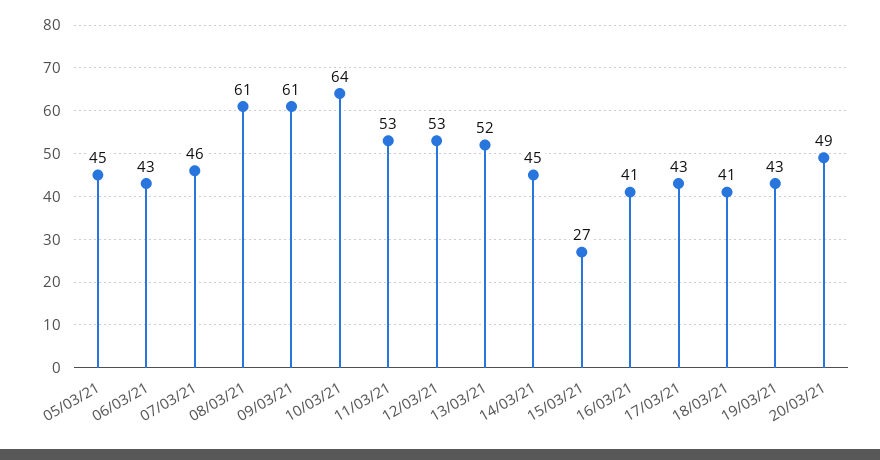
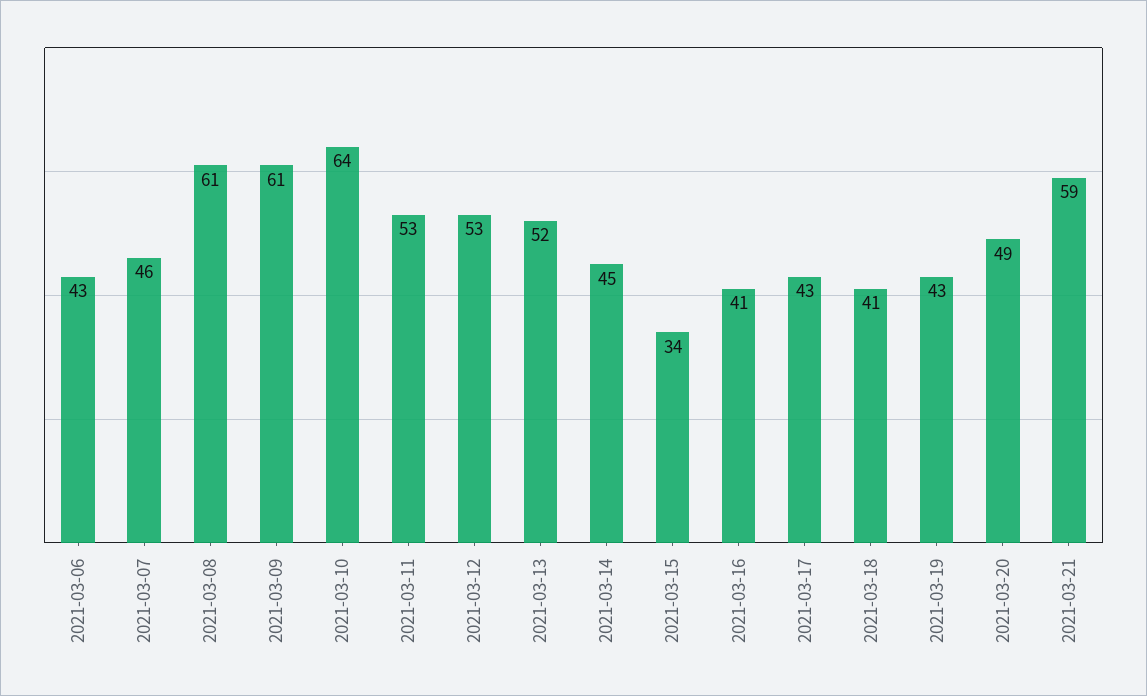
05/03/21: 45 -> none
15/03/21: 27 -> 34
2021-03-21: none -> 59

